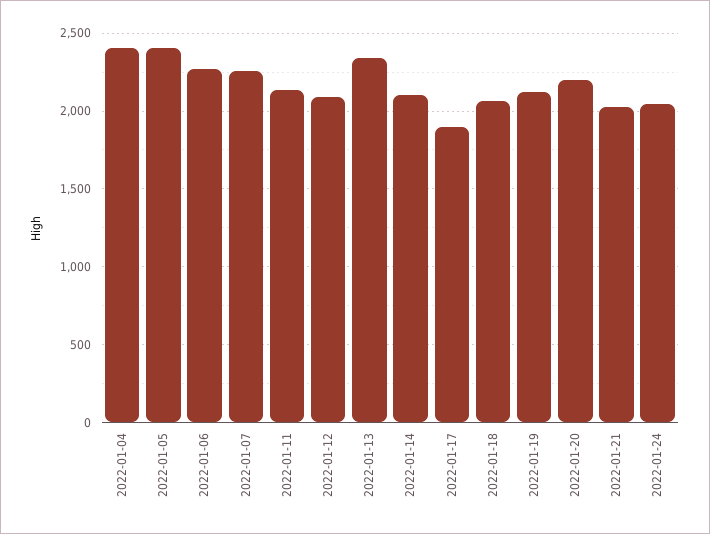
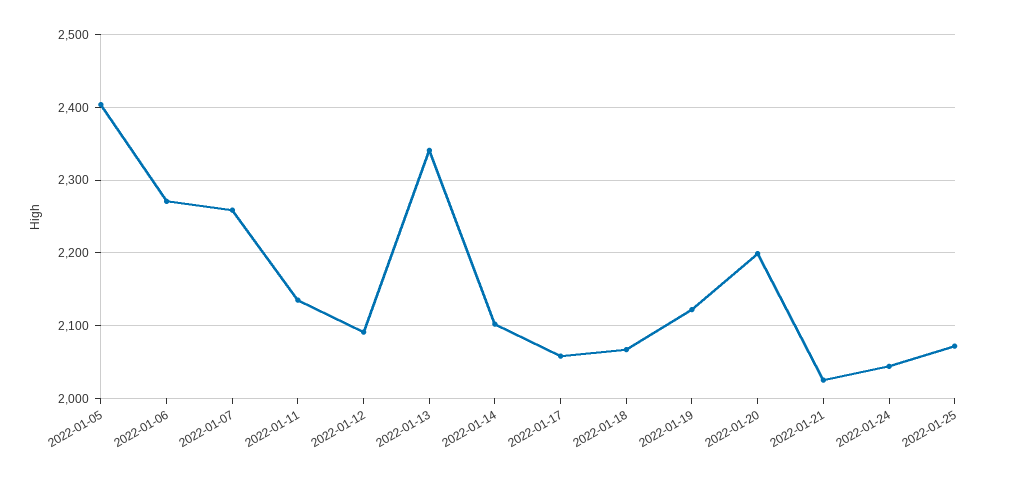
2022-01-04: 2400 -> none
2022-01-17: 1900 -> 2060
2022-01-25: none -> 2070

